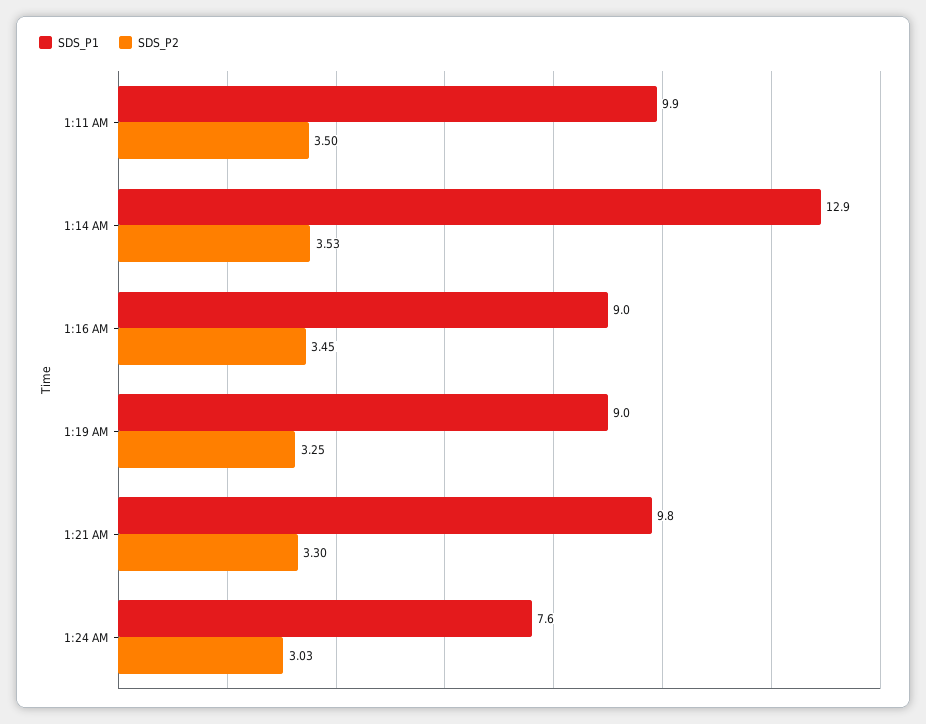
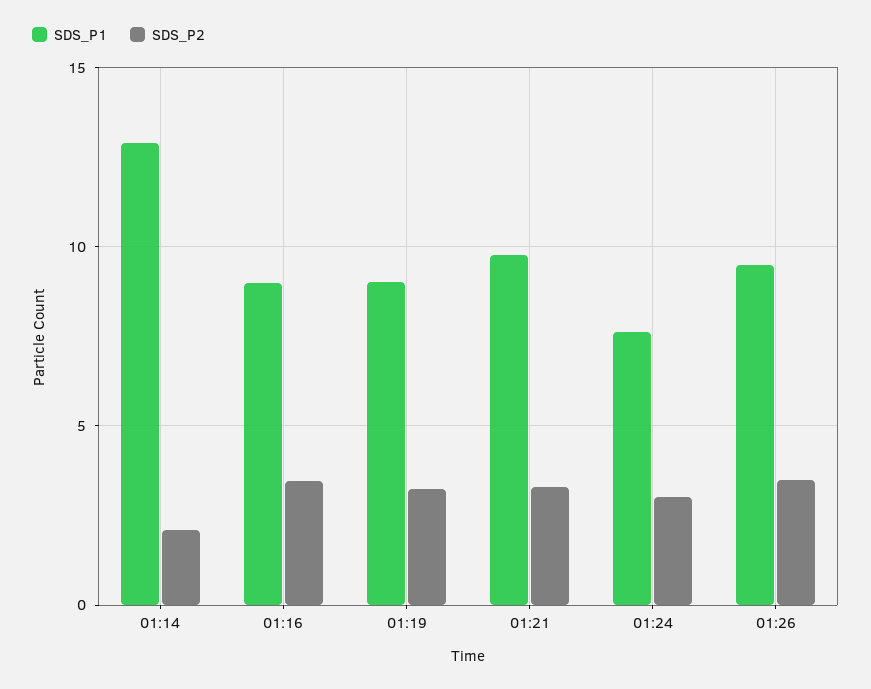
SDS_P1, 1:11 AM: 9.9 -> none
SDS_P2, 1:11 AM: 3.5 -> none
SDS_P2, 1:14 AM: 3.53 -> 2
SDS_P1, 01:26: none -> 9.5
SDS_P2, 01:26: none -> 3.5

